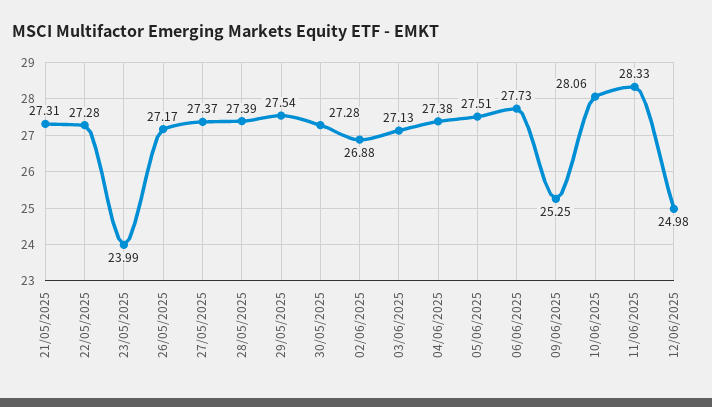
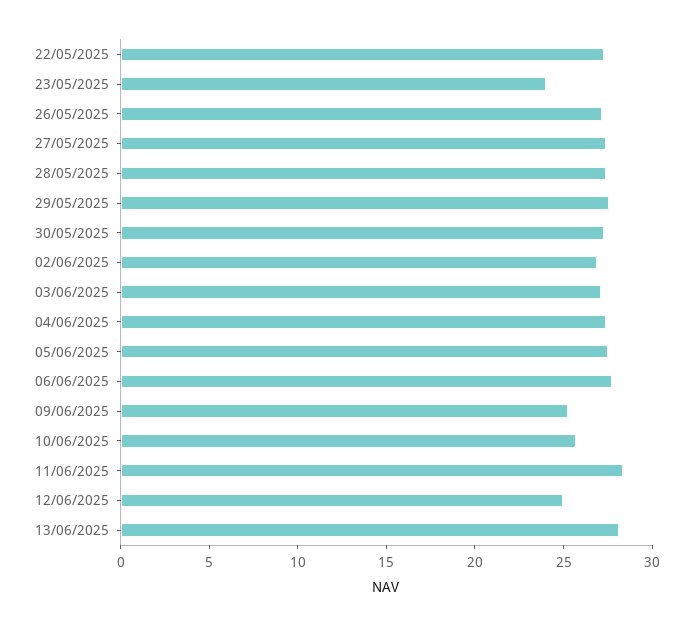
21/05/2025: 27.31 -> none
10/06/2025: 28.06 -> 26
13/06/2025: none -> 28

